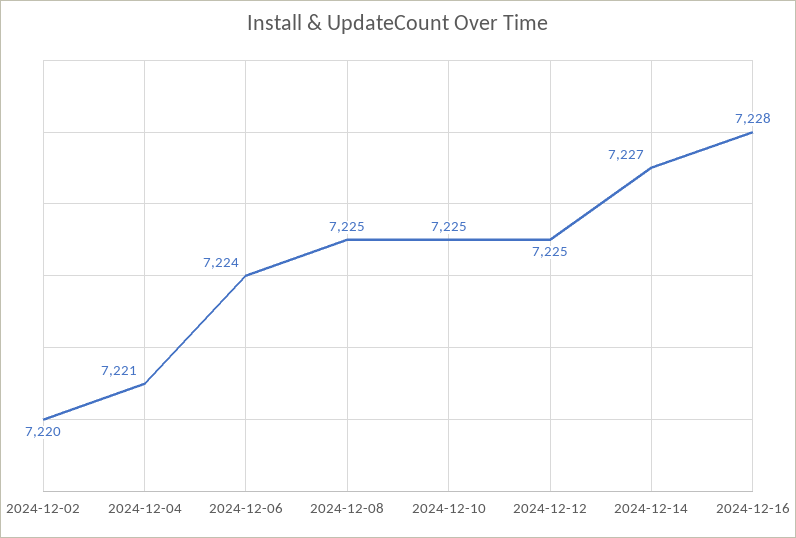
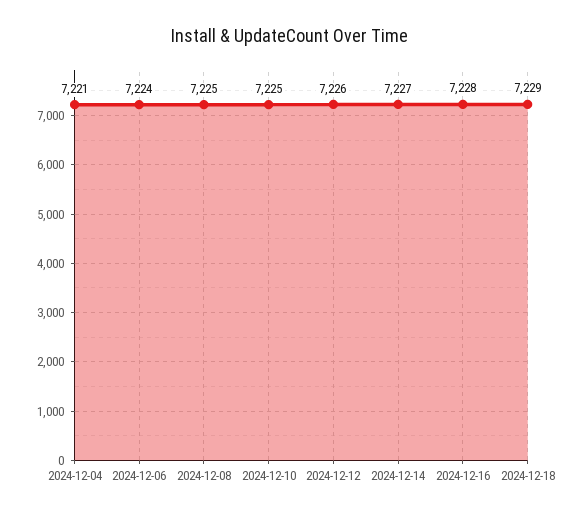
2024-12-02: 7220 -> none
2024-12-12: 7225 -> 7226
2024-12-18: none -> 7229

